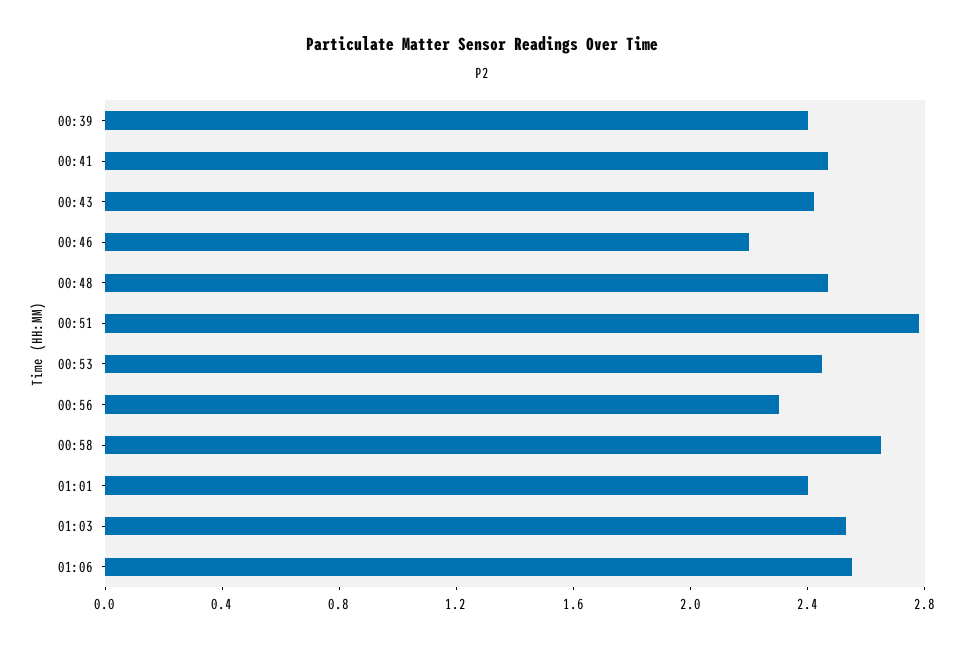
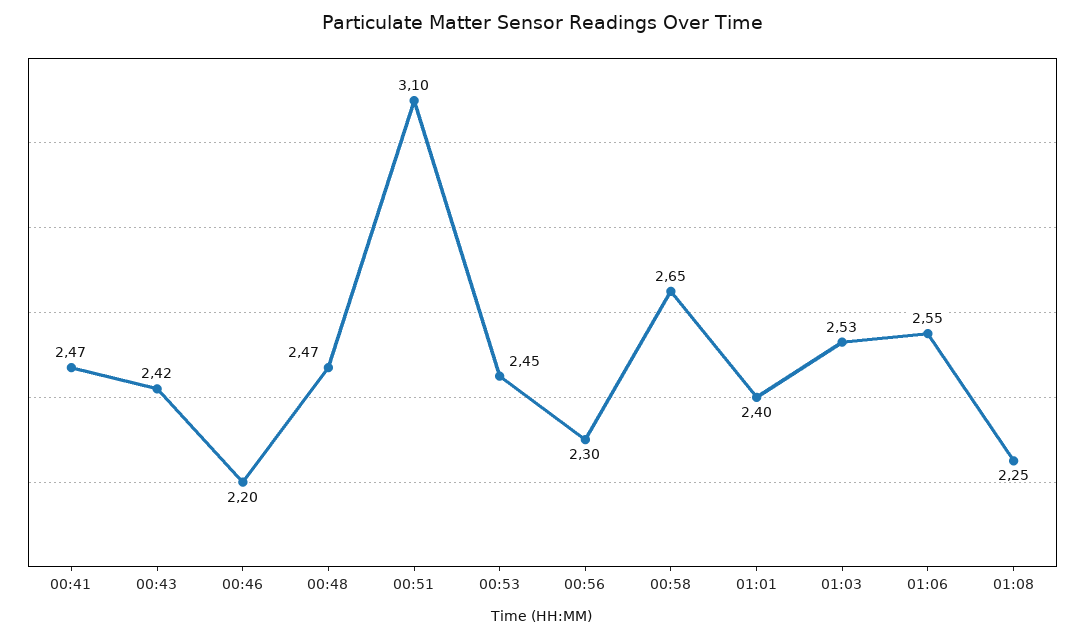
00:39: 2.4 -> none
00:51: 2.8 -> 3.1
01:08: none -> 2.25

